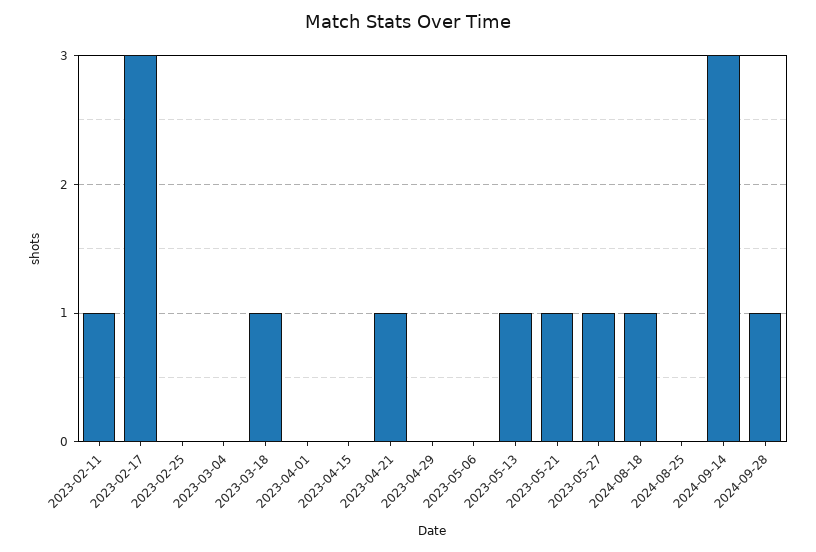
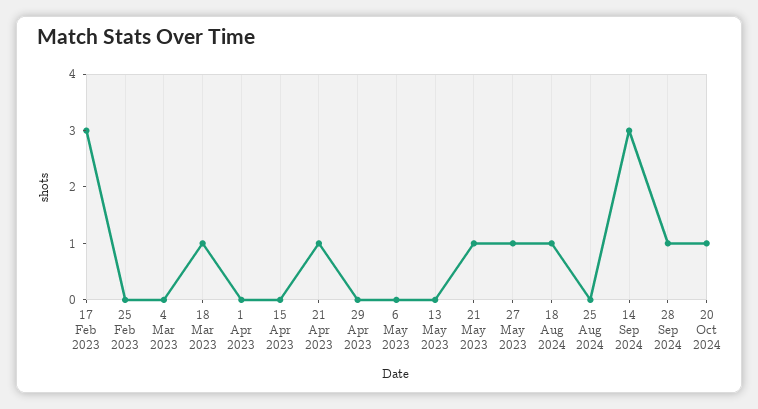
2023-02-11: 1 -> none
2023-05-13: 1 -> 0
20 Oct 2024: none -> 1

